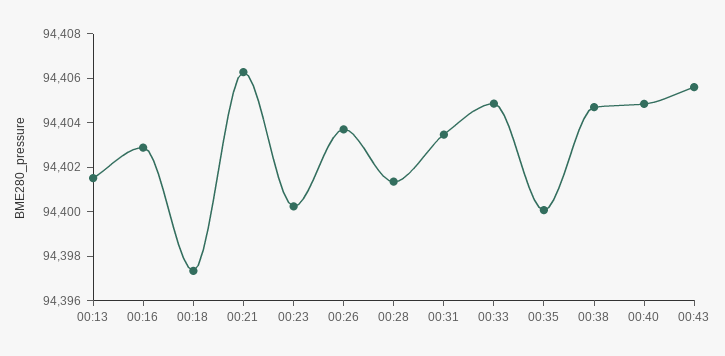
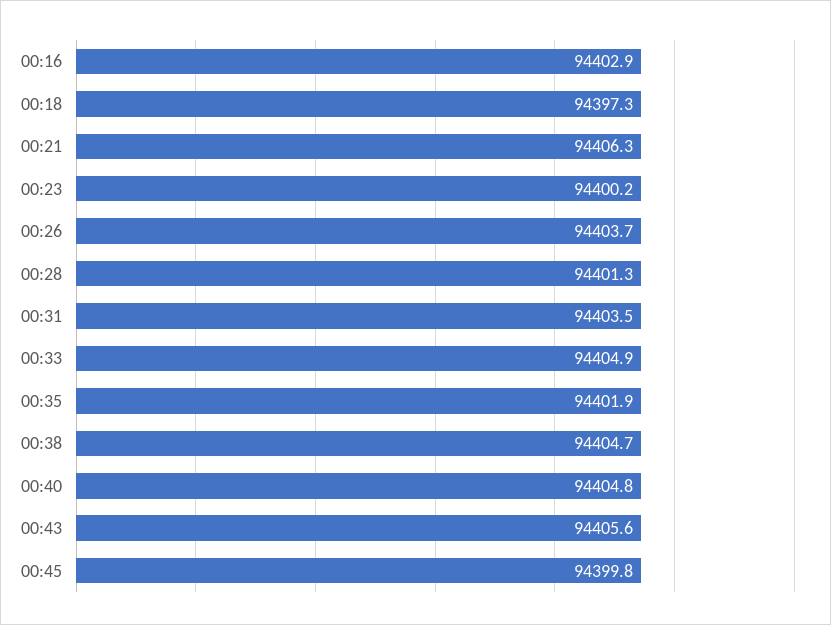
00:13: 94401.5 -> none
00:35: 94400 -> 94401.9
00:45: none -> 94399.8

